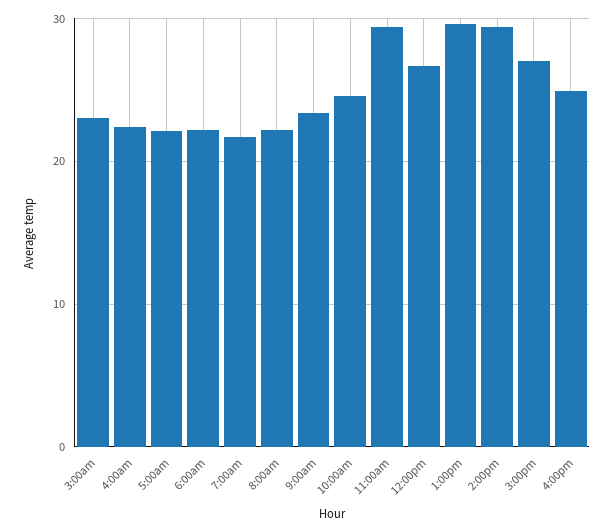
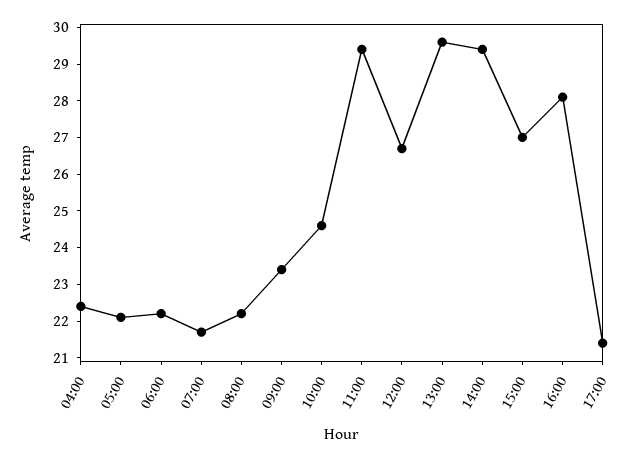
3:00am: 23 -> none
4:00pm: 25 -> 28
17:00: none -> 21.5

